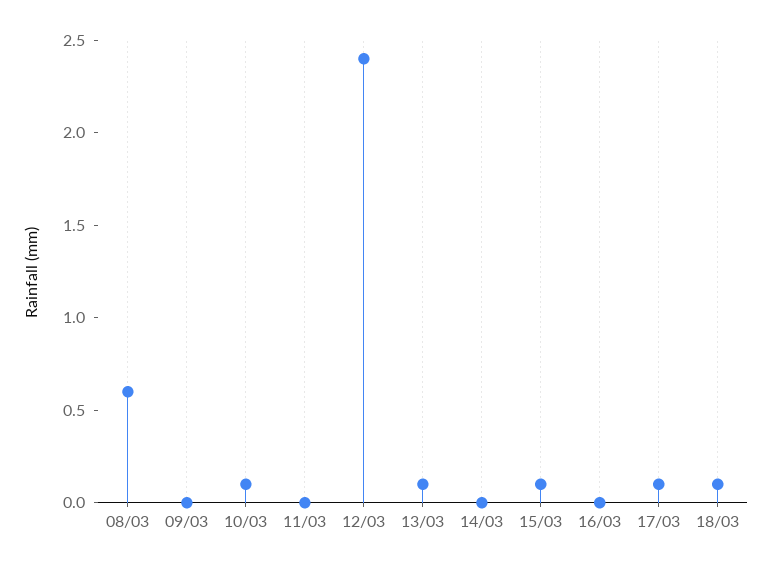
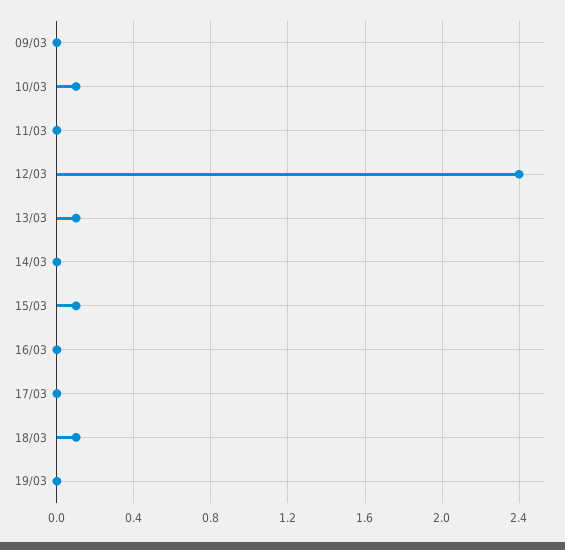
08/03: 0.6 -> none
17/03: 0.1 -> 0
19/03: none -> 0

